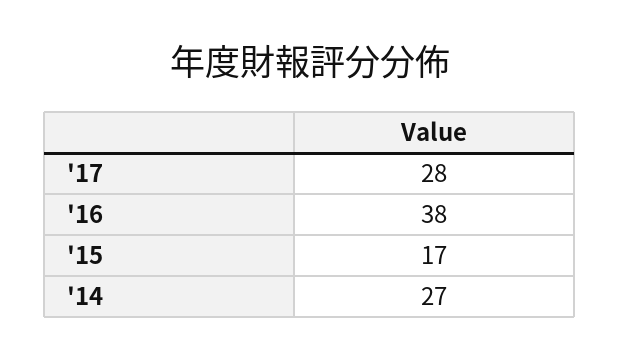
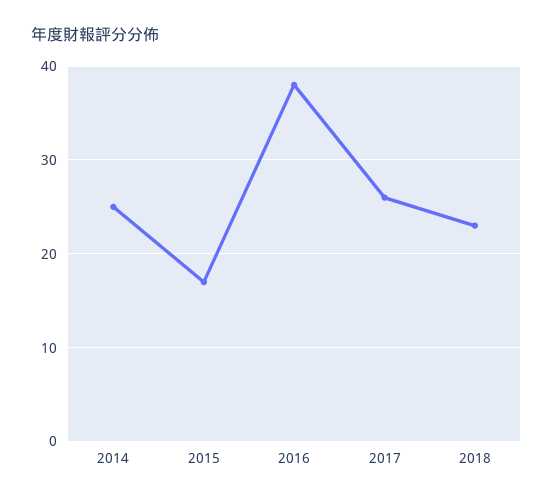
'17: 28 -> 26
'14: 27 -> 25
2018: none -> 23

